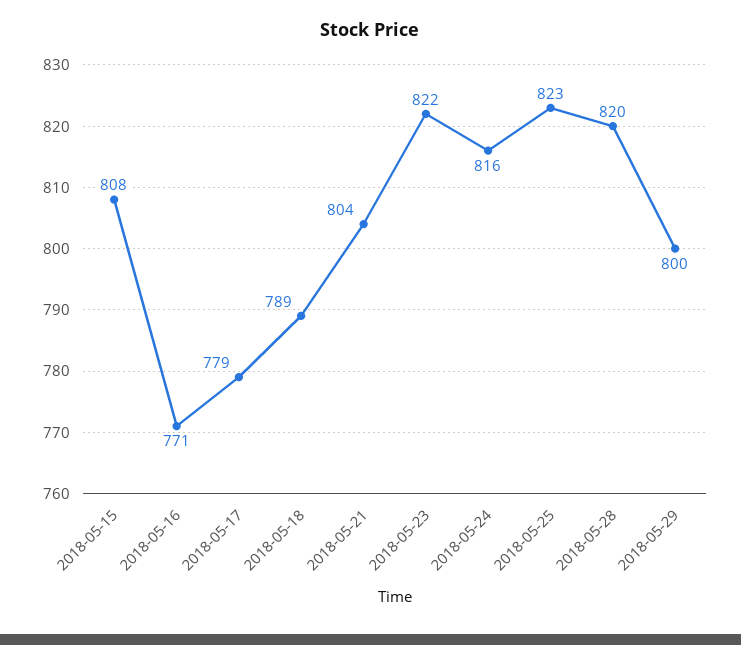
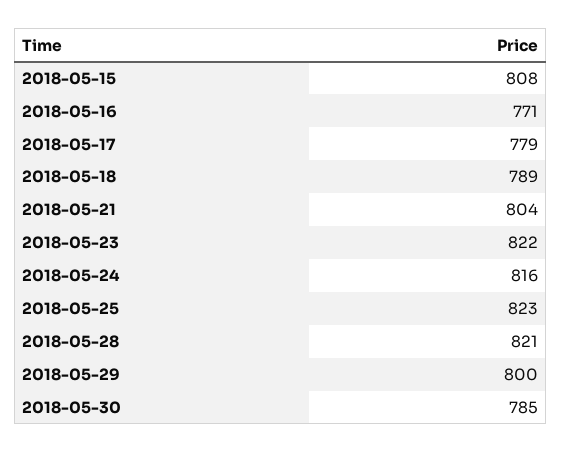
2018-05-28: 820 -> 821
2018-05-30: none -> 785

